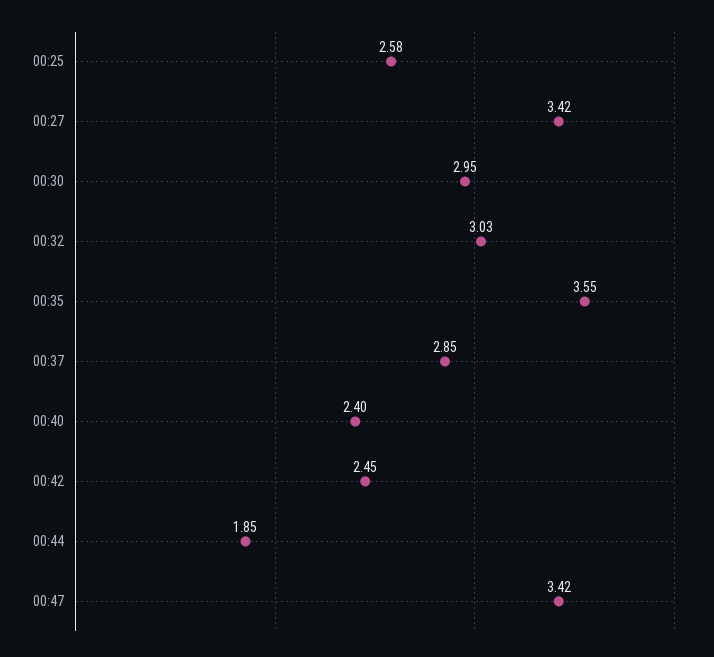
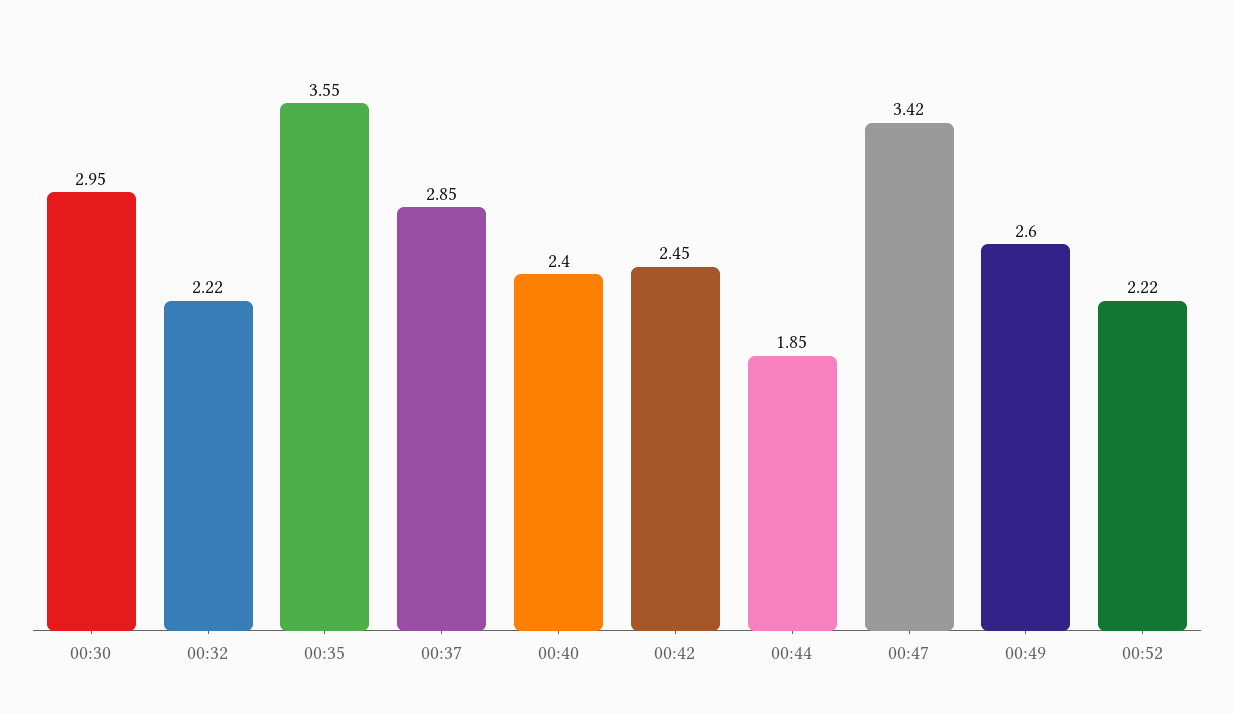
00:25: 2.58 -> none
00:27: 3.42 -> none
00:32: 3.03 -> 2.22
00:49: none -> 2.6
00:52: none -> 2.22

